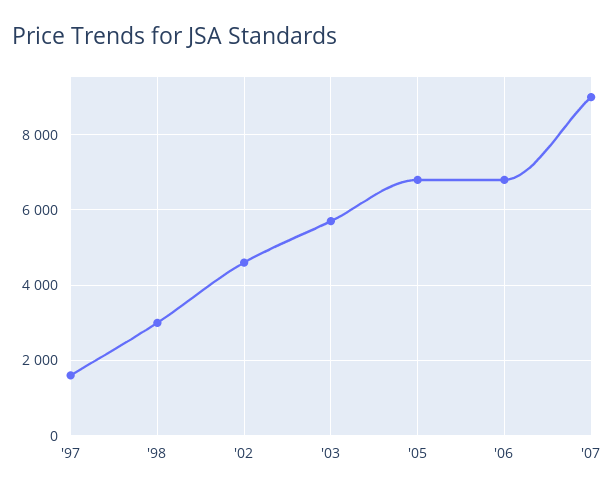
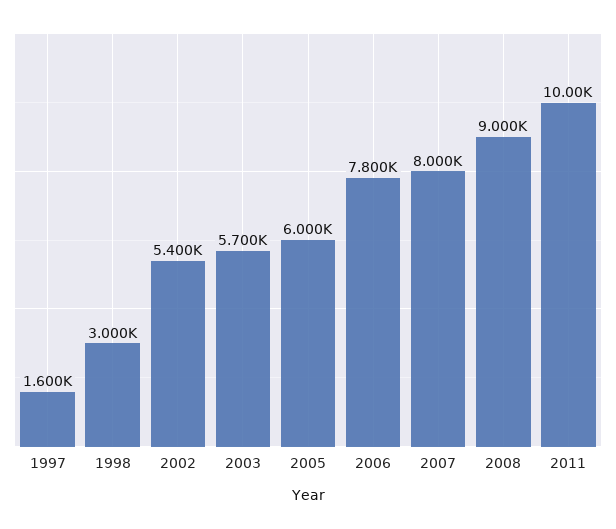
'02: 4600 -> 5400
'05: 6800 -> 6000
'06: 6800 -> 7800
'07: 9000 -> 8000
2008: none -> 9000
2011: none -> 10000

